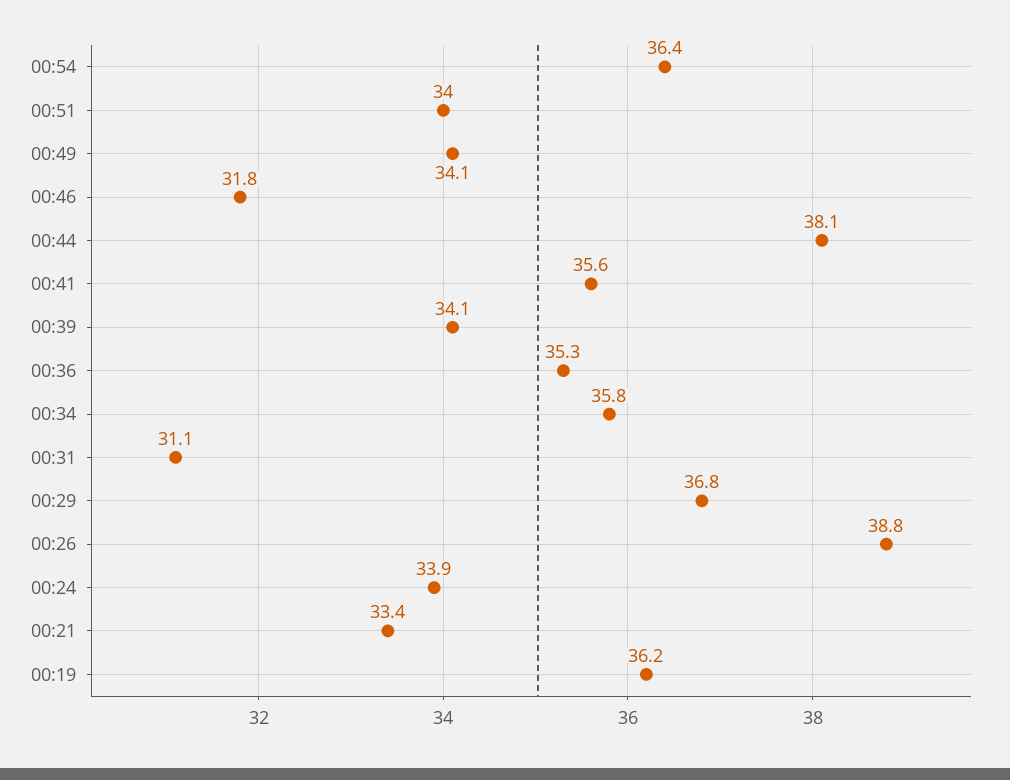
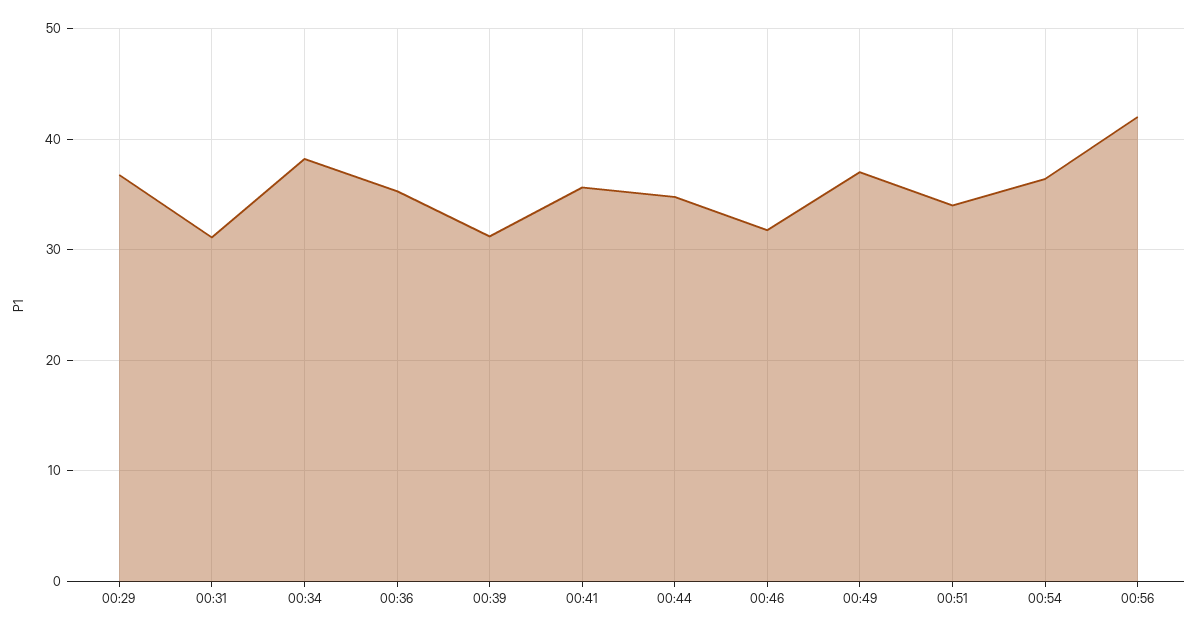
00:49: 34.1 -> 37
00:44: 38.1 -> 35
00:39: 34.1 -> 31
00:34: 35.8 -> 38
00:26: 38.8 -> none
00:24: 33.9 -> none
00:21: 33.4 -> none
00:19: 36.2 -> none
00:56: none -> 42

